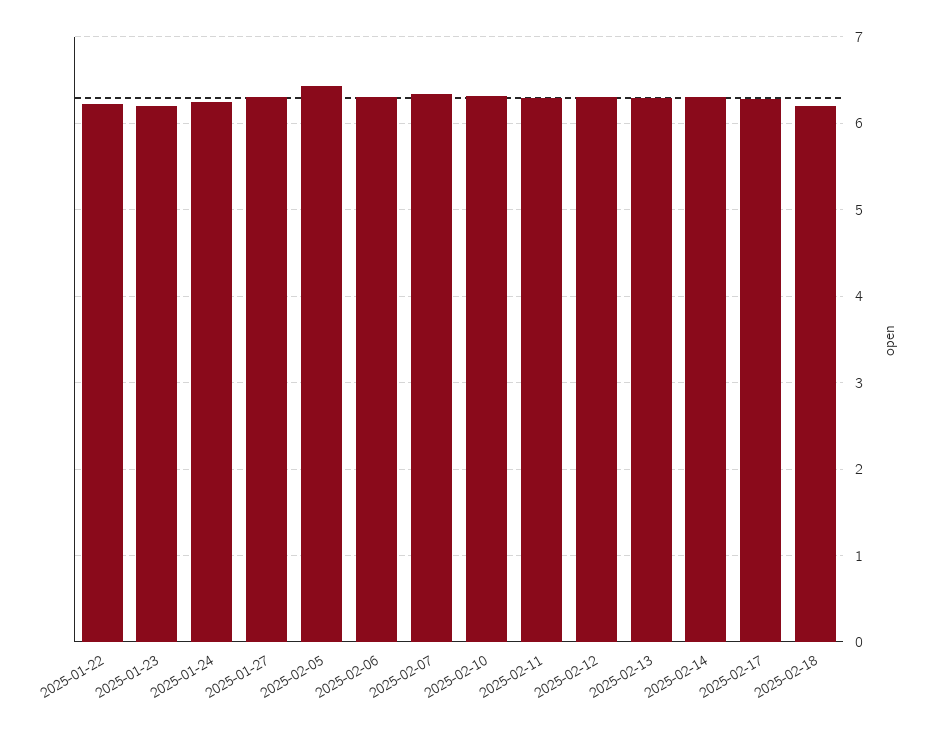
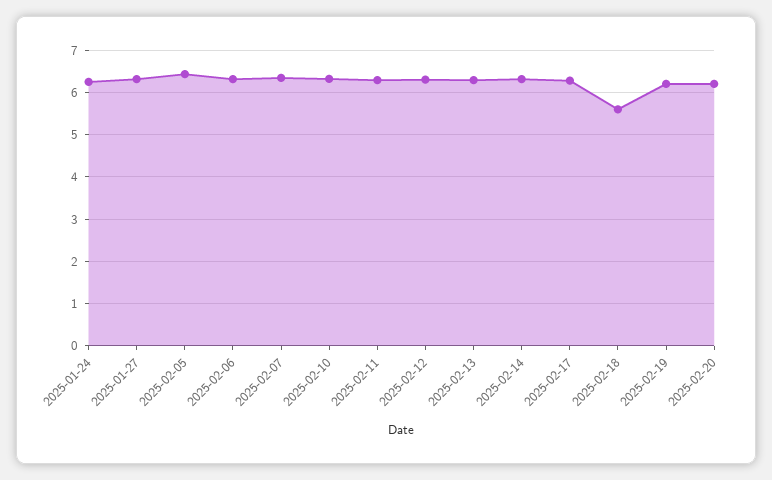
2025-01-22: 6.2 -> none
2025-01-23: 6.2 -> none
2025-02-18: 6.2 -> 5.6
2025-02-19: none -> 6.2
2025-02-20: none -> 6.2

